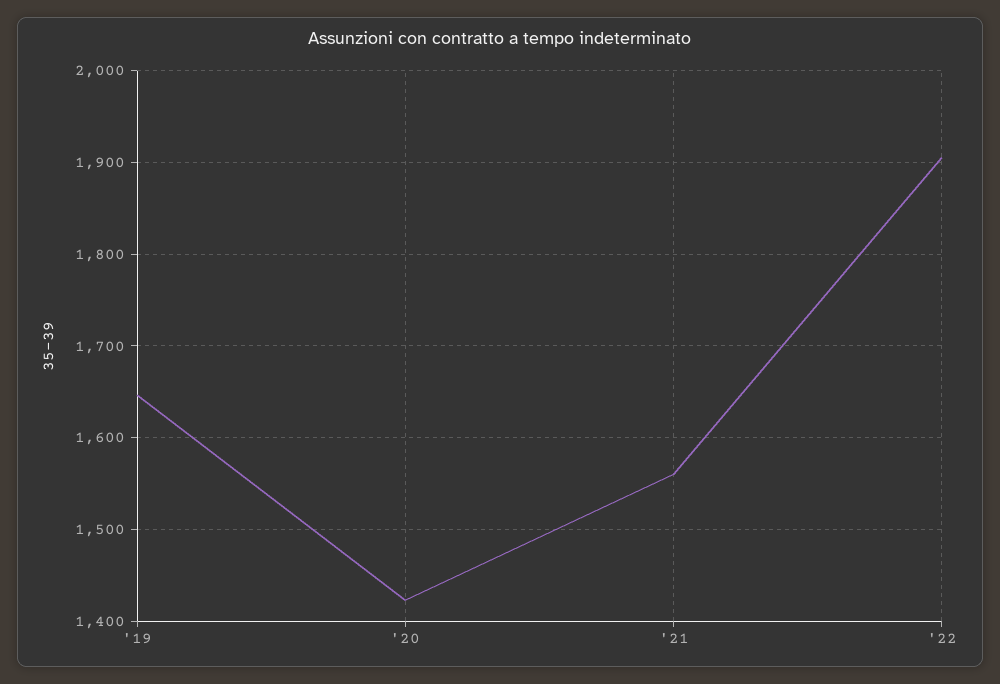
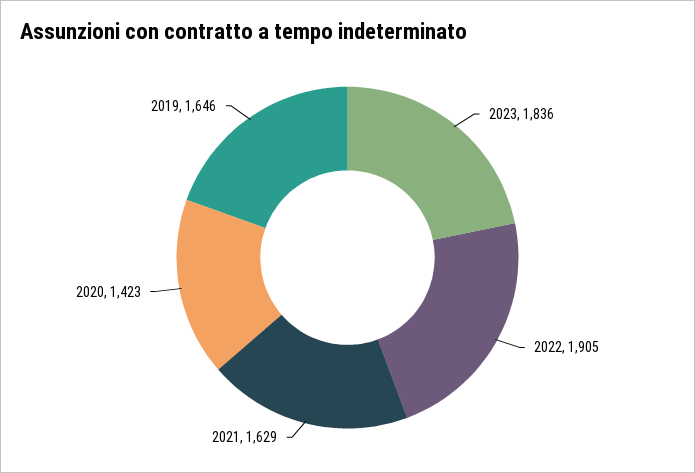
'21: 1560 -> 1629
2023: none -> 1836

